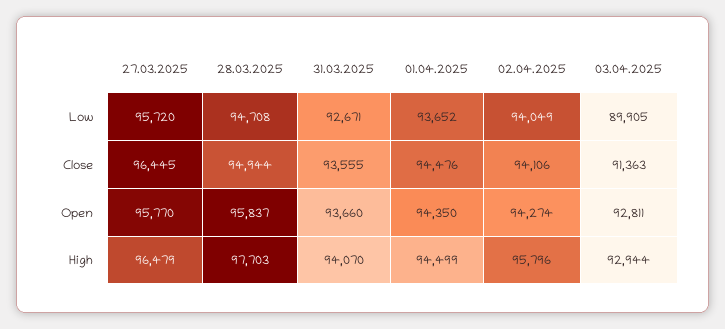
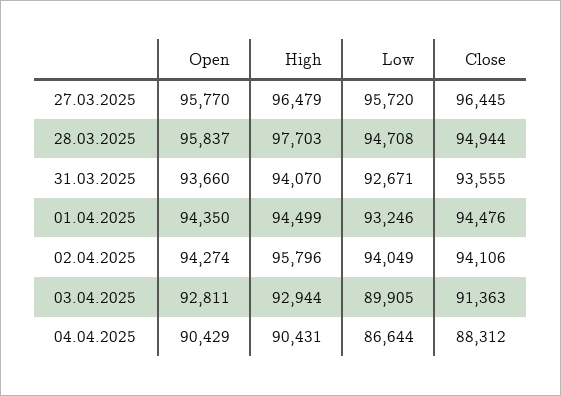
01.04.2025, Low: 93652 -> 93246
04.04.2025, Open: none -> 90429
04.04.2025, High: none -> 90431
04.04.2025, Low: none -> 86644
04.04.2025, Close: none -> 88312

